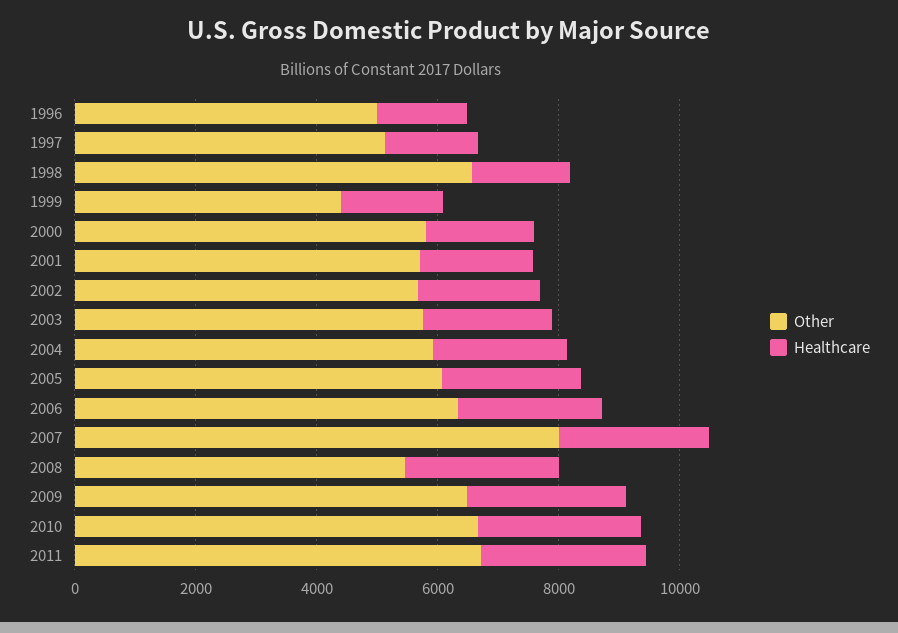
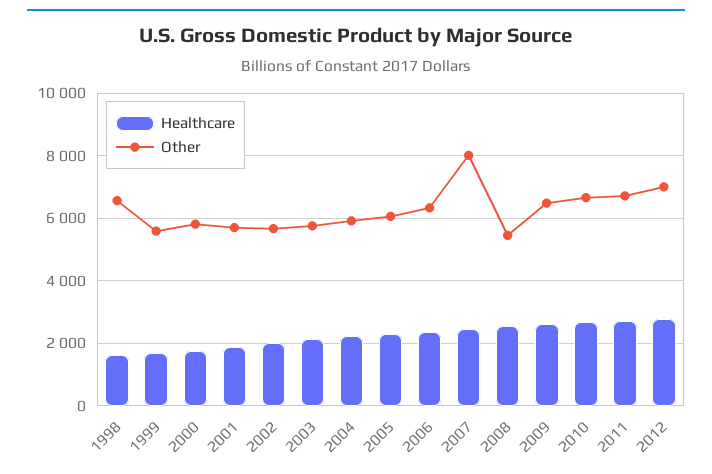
Other, 1996: 5000 -> none
Healthcare, 1996: 1500 -> none
Other, 1997: 5000 -> none
Healthcare, 1997: 1500 -> none
Other, 1999: 4500 -> 5600
Healthcare, 2012: none -> 2800
Other, 2012: none -> 7000

